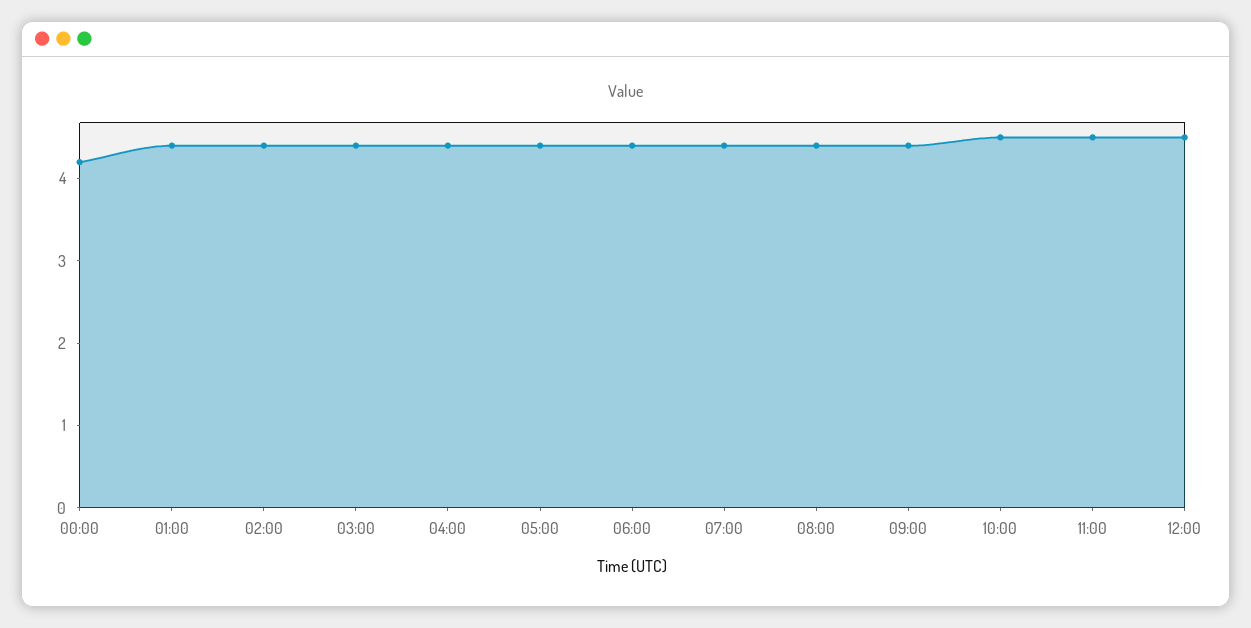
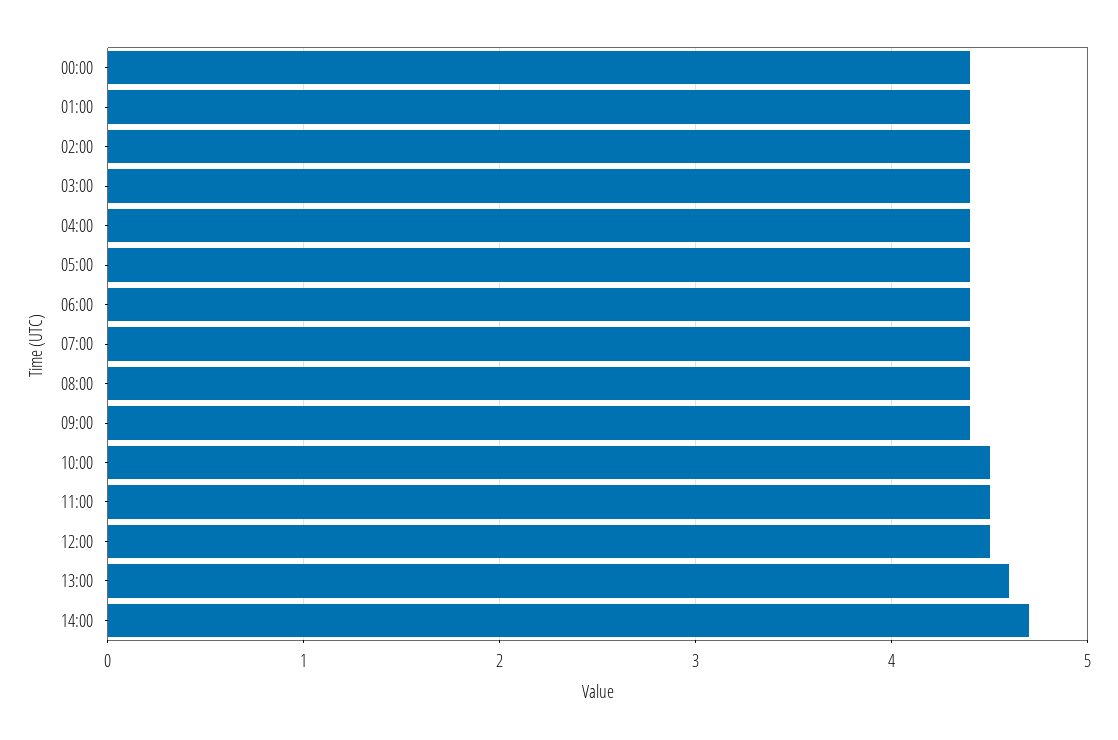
00:00: 4.2 -> 4.4
13:00: none -> 4.6
14:00: none -> 4.7

